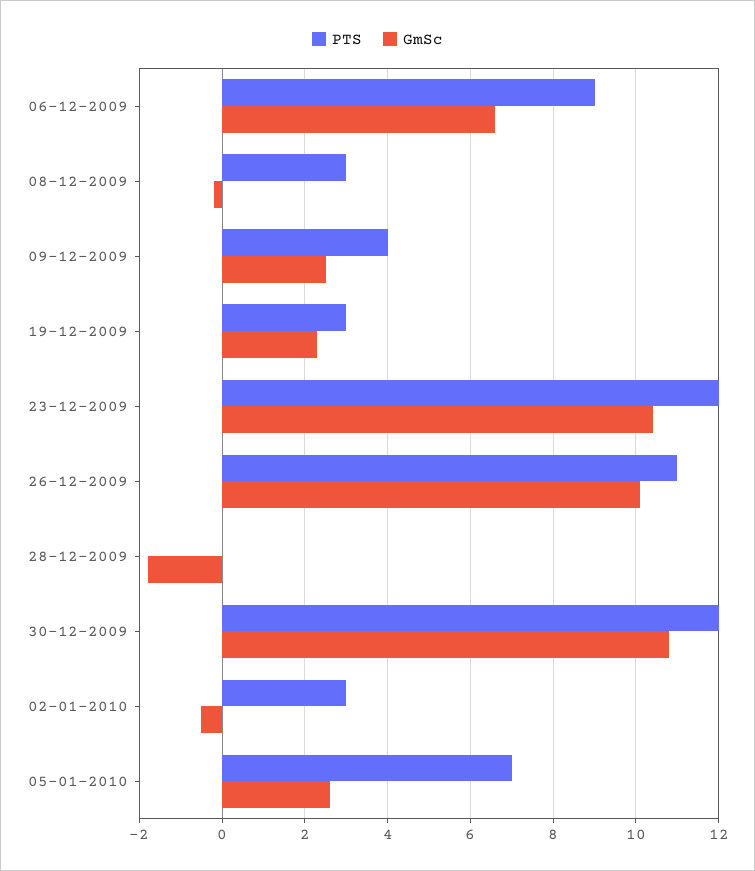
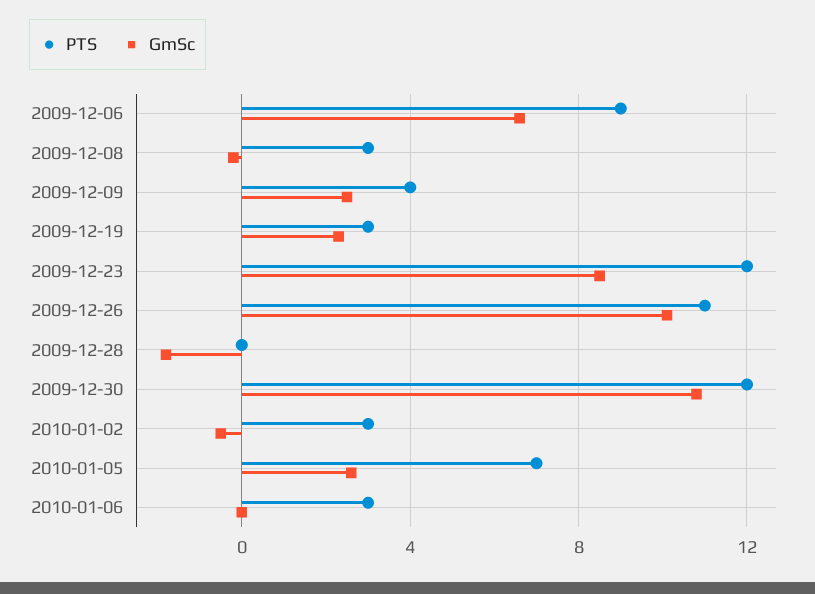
GmSc, 23-12-2009: 10.5 -> 8.5
PTS, 2010-01-06: none -> 3
GmSc, 2010-01-06: none -> 0

